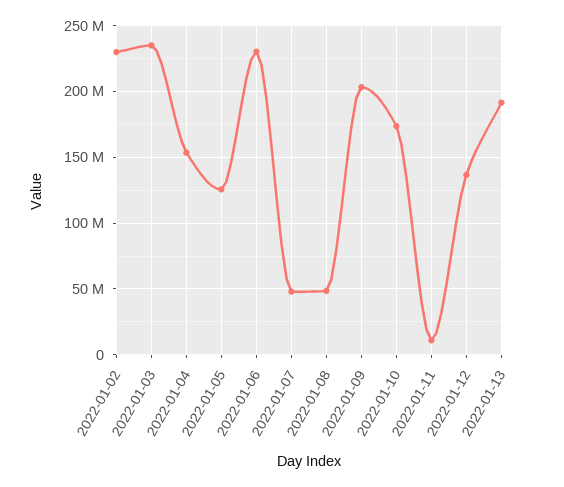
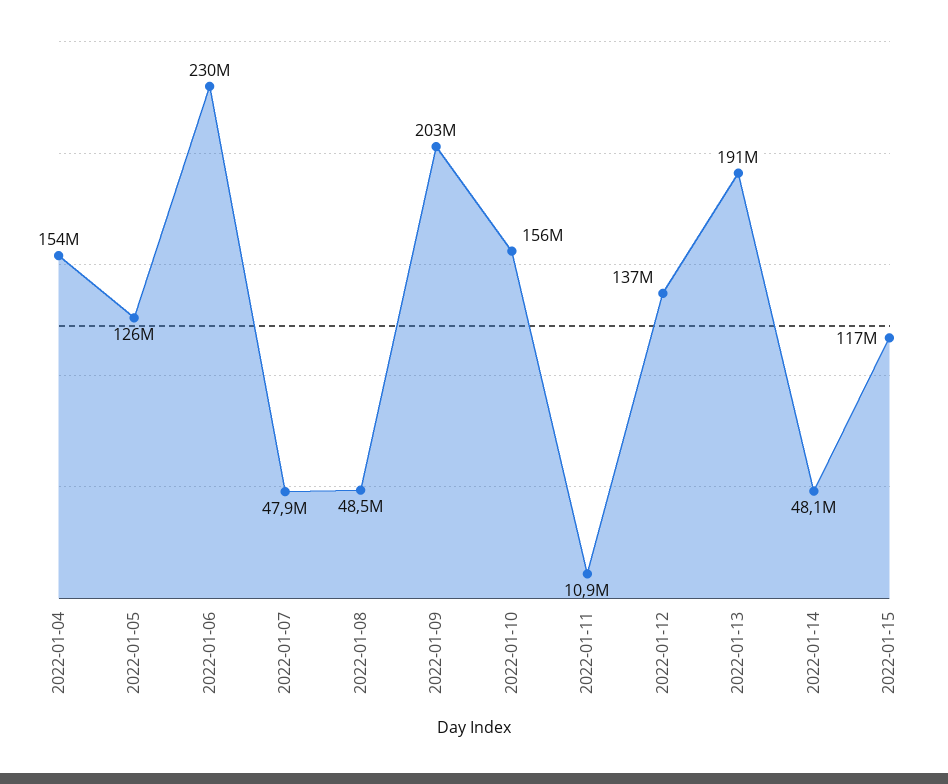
2022-01-02: 230000000 -> none
2022-01-03: 235000000 -> none
2022-01-10: 175000000 -> 156000000
2022-01-14: none -> 48100000
2022-01-15: none -> 117000000

